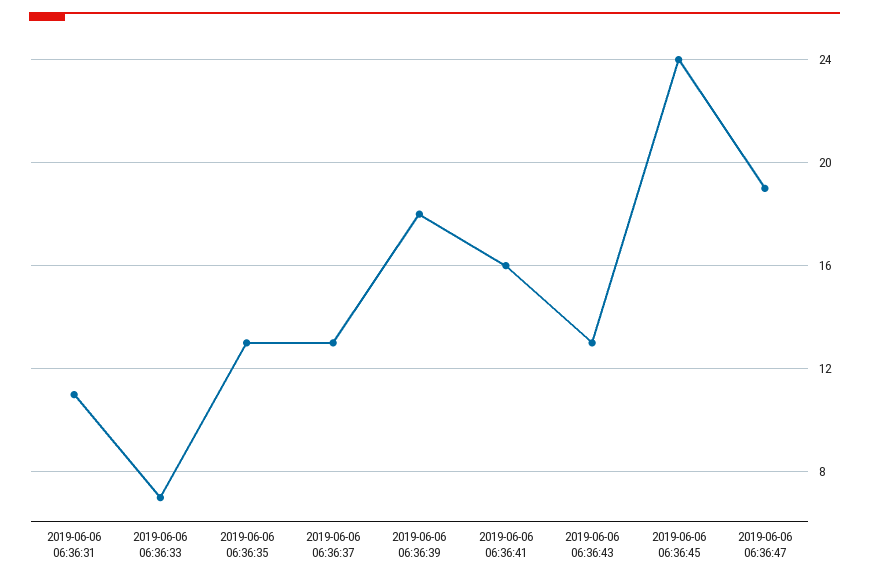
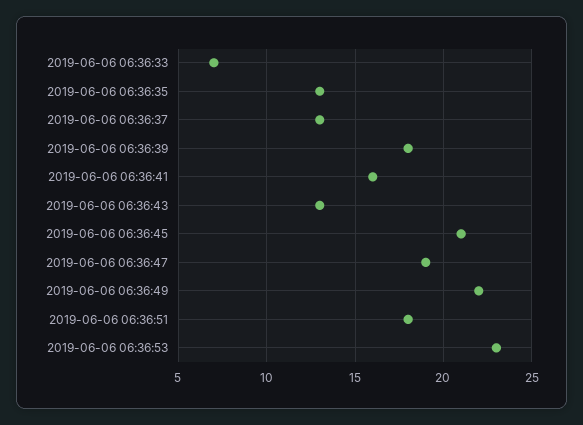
2019-06-06 06:36:31: 11 -> none
2019-06-06 06:36:45: 24 -> 21
2019-06-06 06:36:49: none -> 22
2019-06-06 06:36:51: none -> 18
2019-06-06 06:36:53: none -> 23

